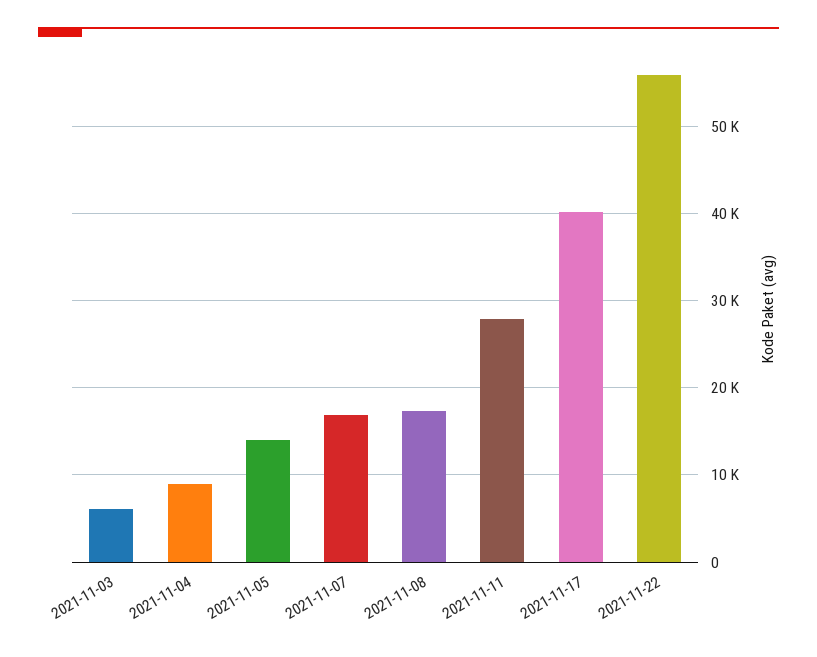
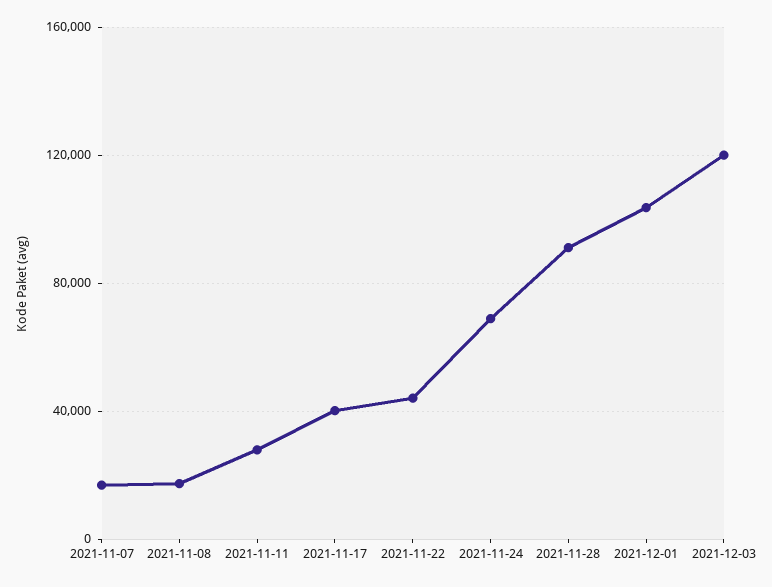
2021-11-03: 6000 -> none
2021-11-04: 9000 -> none
2021-11-05: 14000 -> none
2021-11-22: 56000 -> 45000
2021-11-24: none -> 70000
2021-11-28: none -> 90000
2021-12-01: none -> 105000
2021-12-03: none -> 120000

